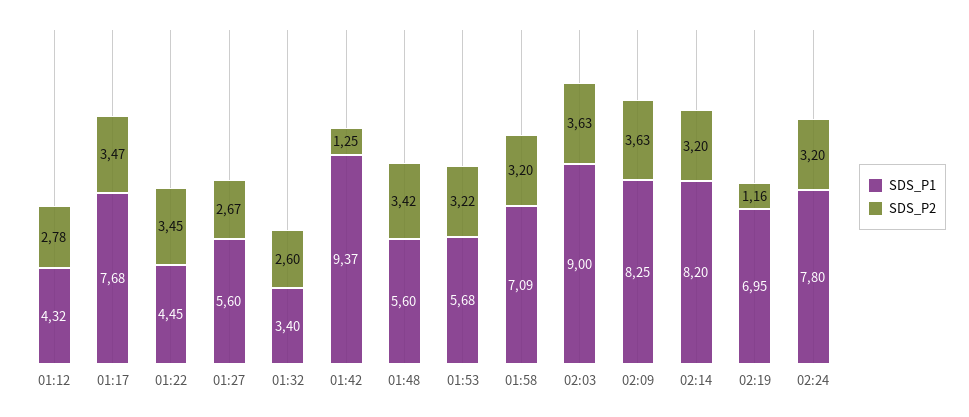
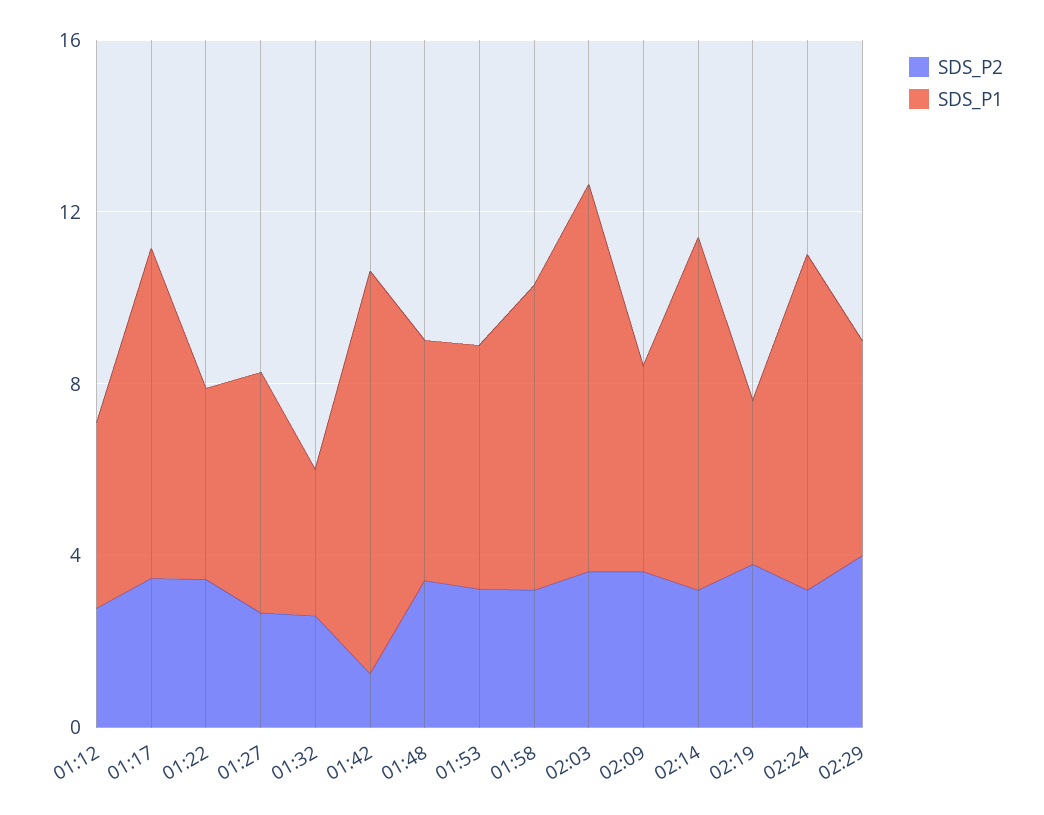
SDS_P1, 02:09: 8.25 -> 5
SDS_P1, 02:19: 6.95 -> 4
SDS_P2, 02:19: 1.16 -> 4
SDS_P2, 02:29: none -> 4
SDS_P1, 02:29: none -> 5

